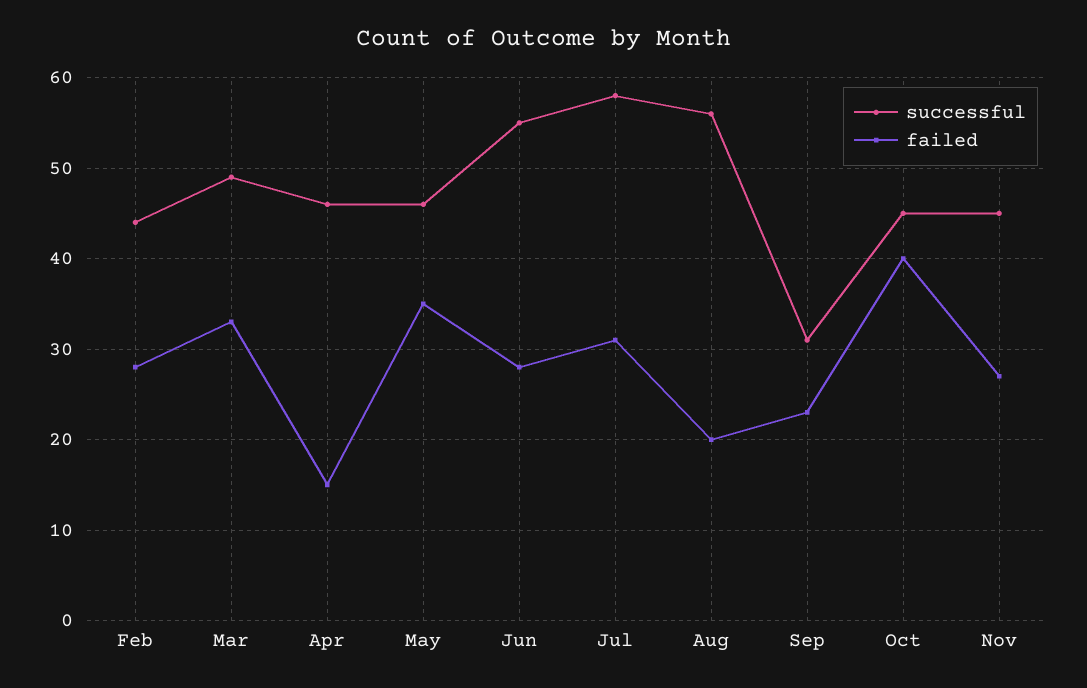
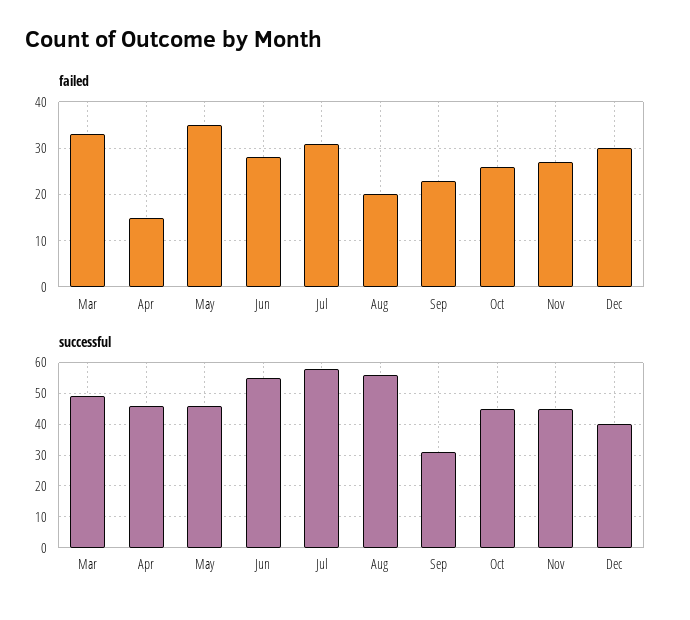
successful, Feb: 44 -> none
failed, Feb: 28 -> none
failed, Oct: 40 -> 25
failed, Dec: none -> 30
successful, Dec: none -> 40

